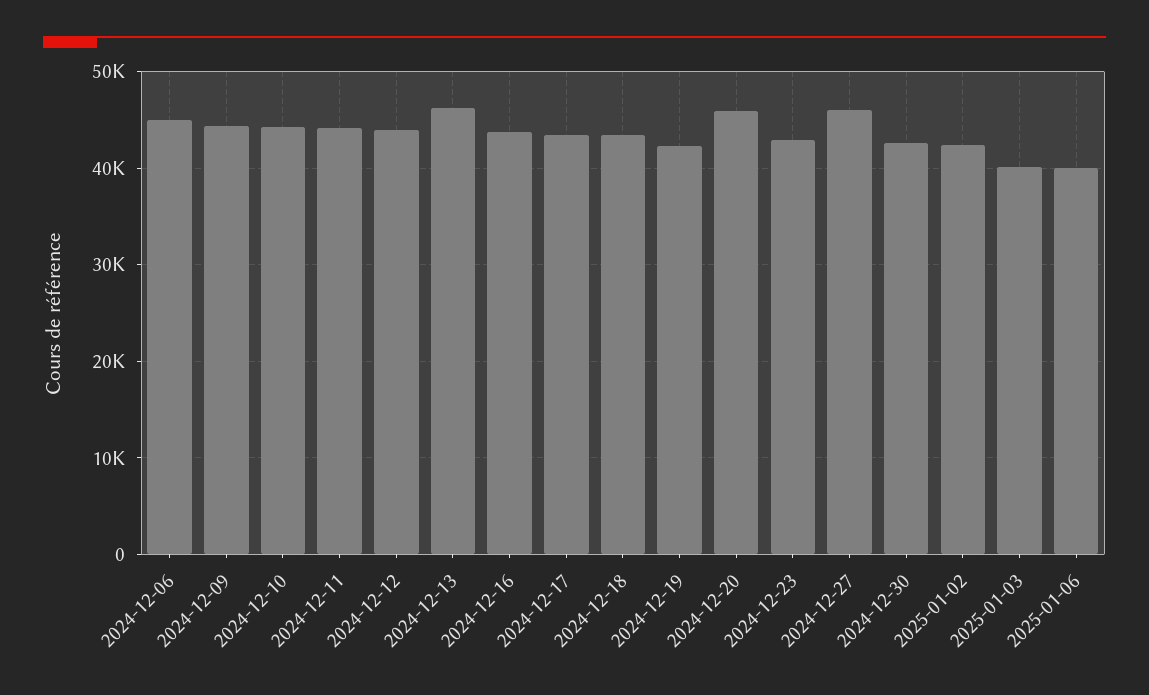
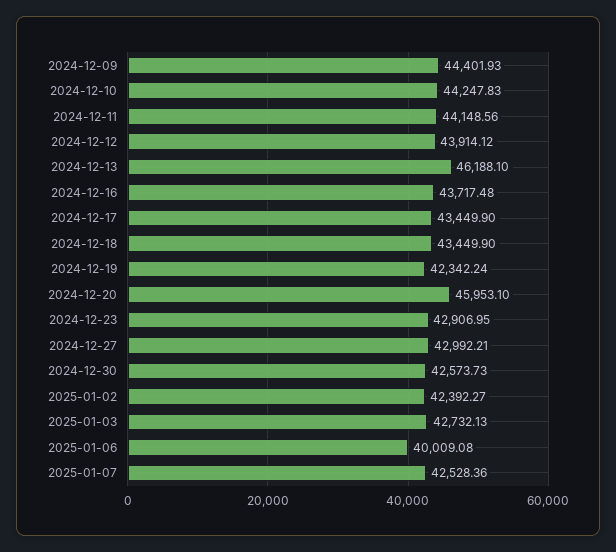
2024-12-06: 45000 -> none
2024-12-27: 46000 -> 42992.21
2025-01-03: 40000 -> 42732.13
2025-01-07: none -> 42528.36

